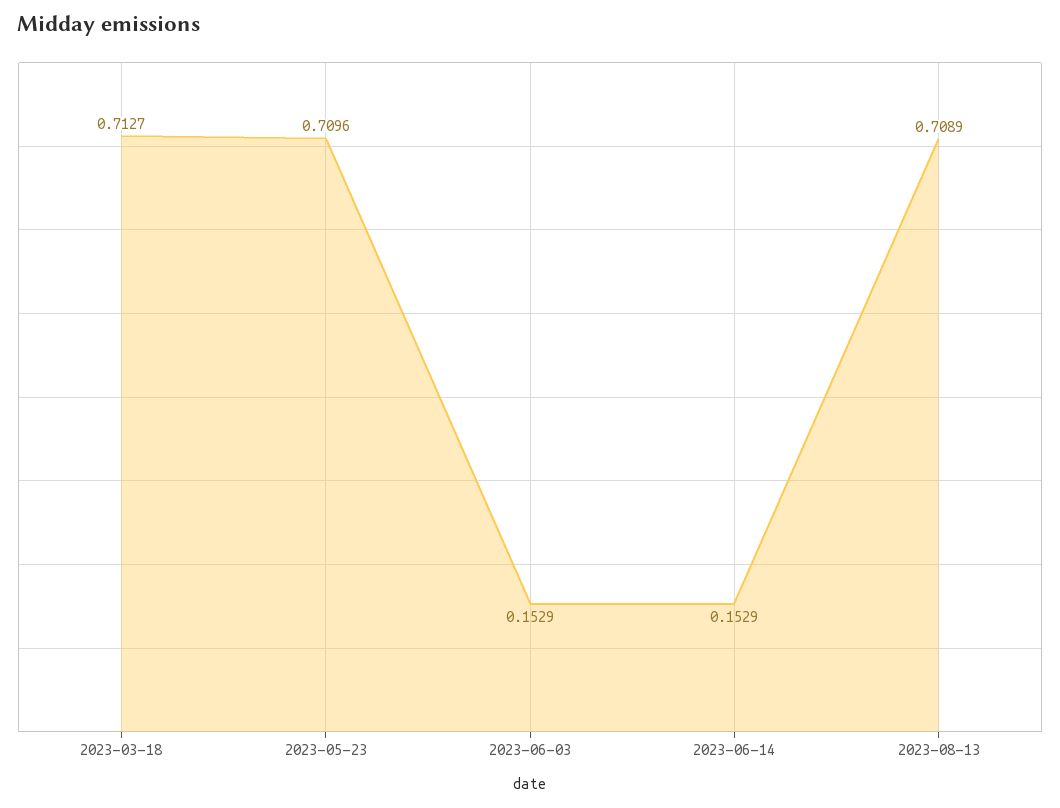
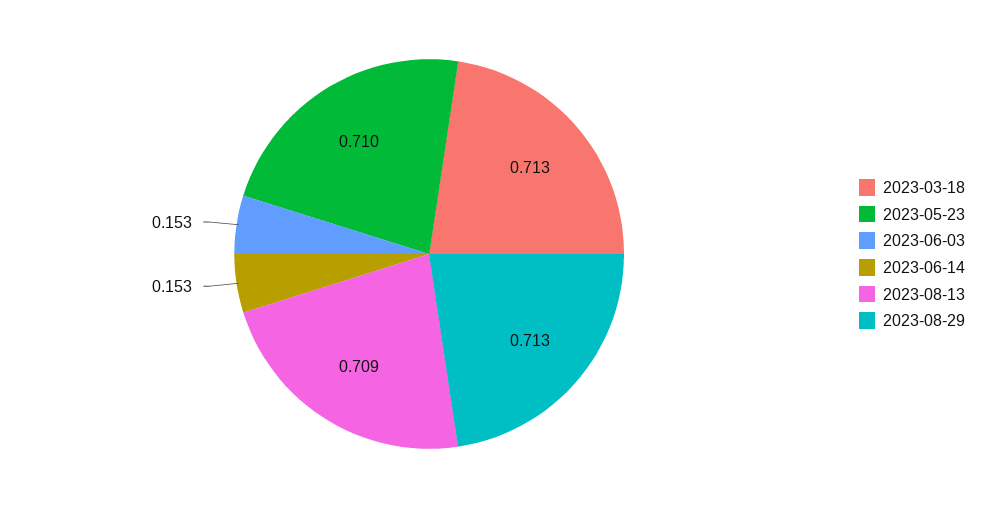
2023-08-29: none -> 0.713

